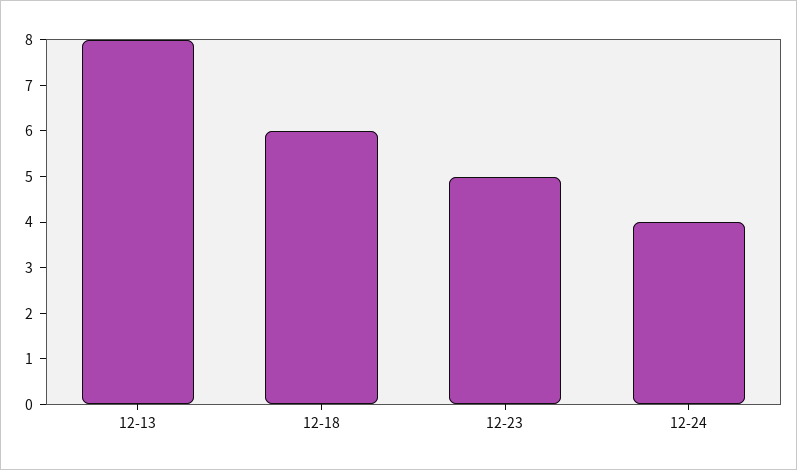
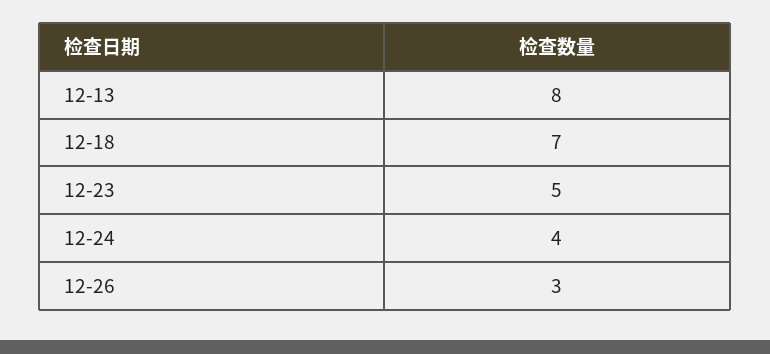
12-18: 6 -> 7
12-26: none -> 3

